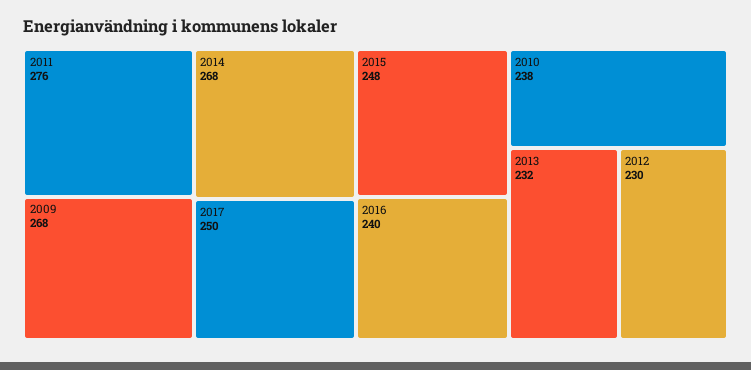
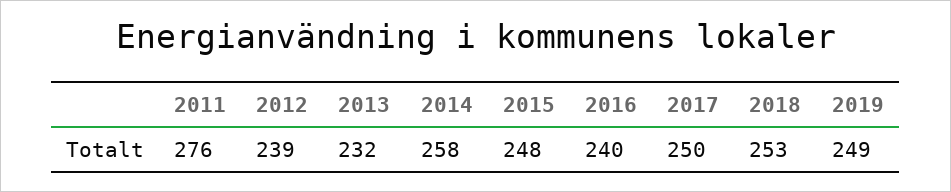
2009: 268 -> none
2014: 268 -> 258
2010: 238 -> none
2012: 230 -> 239
2018: none -> 253
2019: none -> 249

